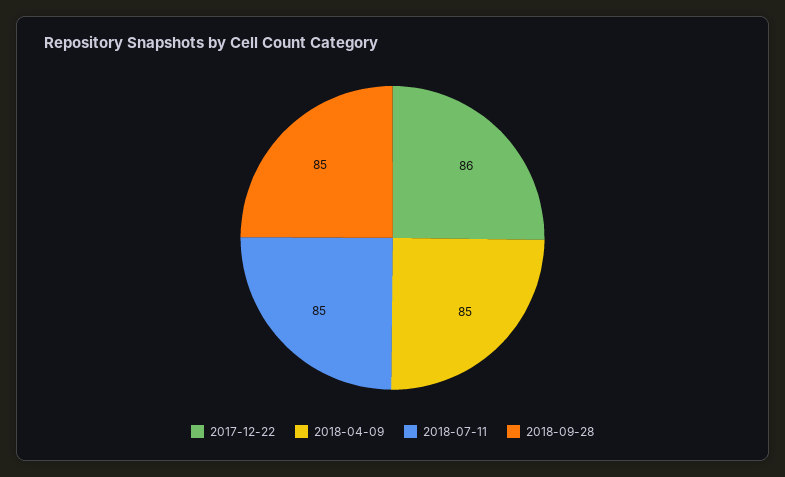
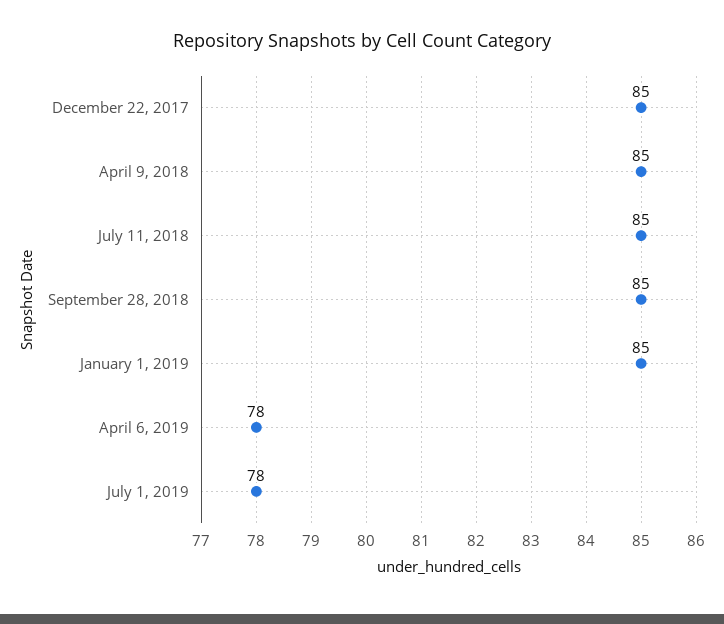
2017-12-22: 86 -> 85
January 1, 2019: none -> 85
April 6, 2019: none -> 78
July 1, 2019: none -> 78

